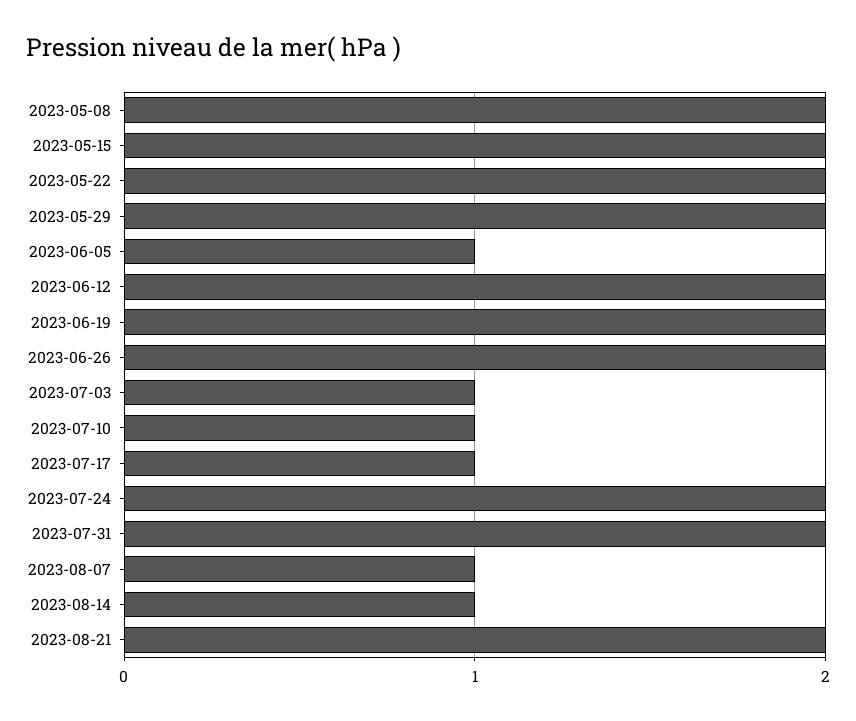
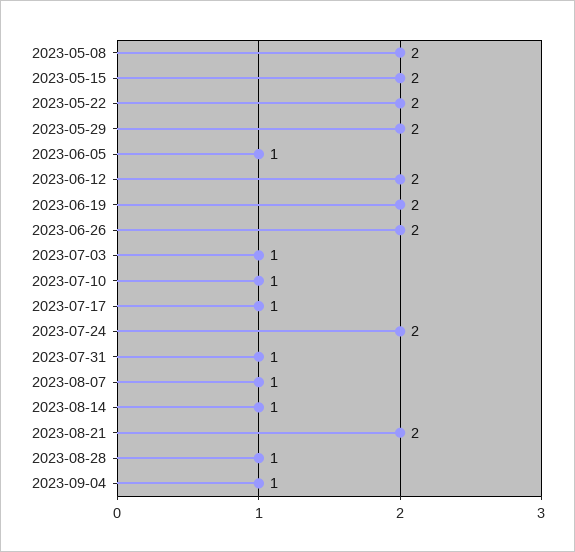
2023-07-31: 2 -> 1
2023-08-28: none -> 1
2023-09-04: none -> 1

